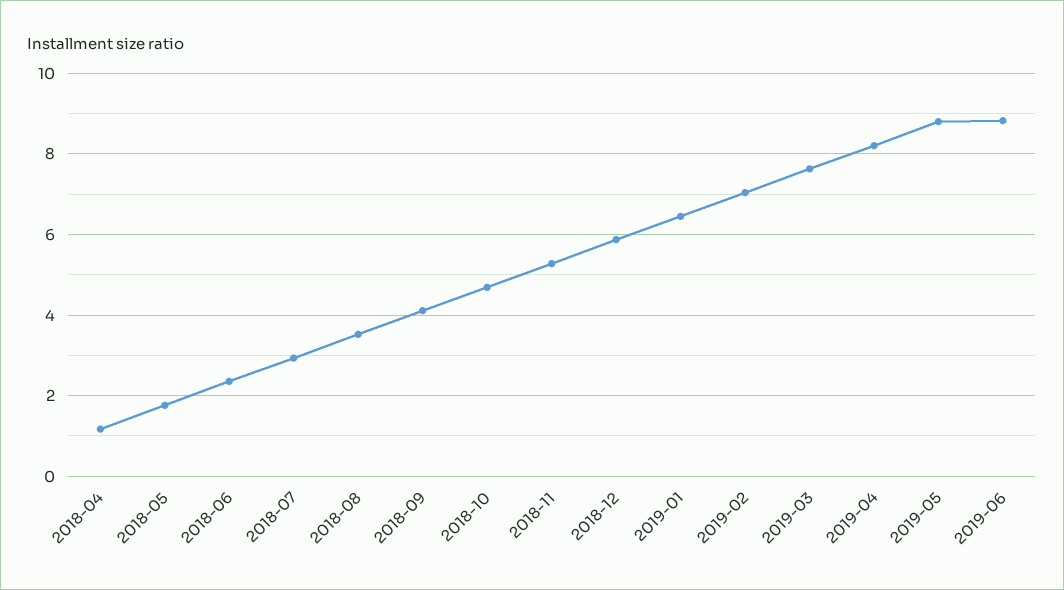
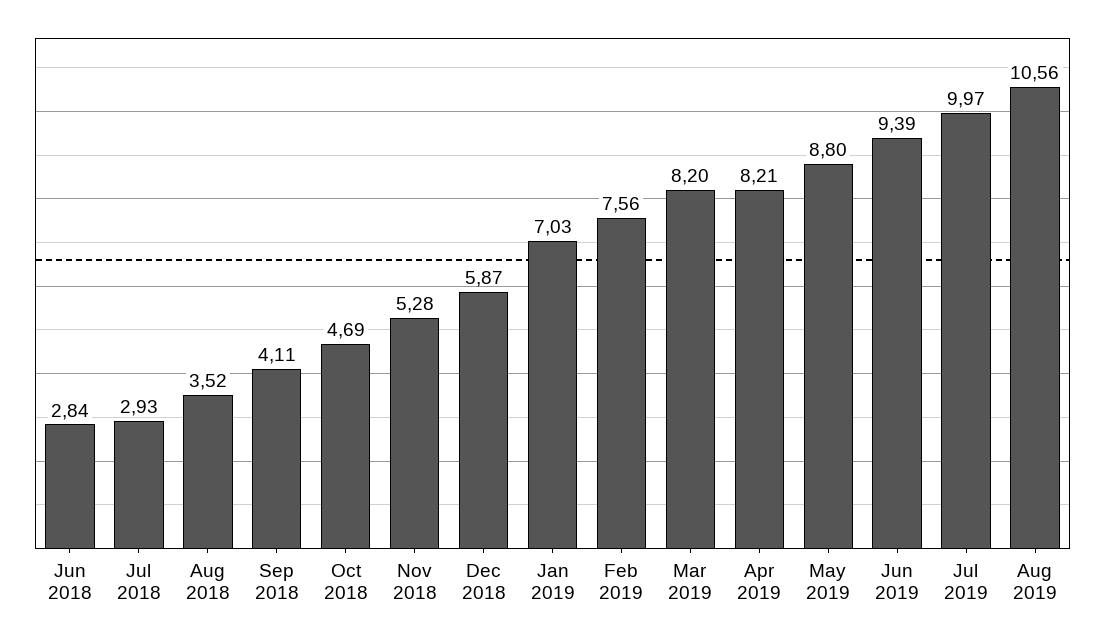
2018-04: 1.2 -> none
2018-05: 1.8 -> none
2018-06: 2.4 -> 2.84
2019-01: 6.4 -> 7.03
2019-02: 7 -> 7.56
2019-03: 7.6 -> 8.2
2019-06: 8.8 -> 9.39
Jul 2019: none -> 9.97
Aug 2019: none -> 10.56

